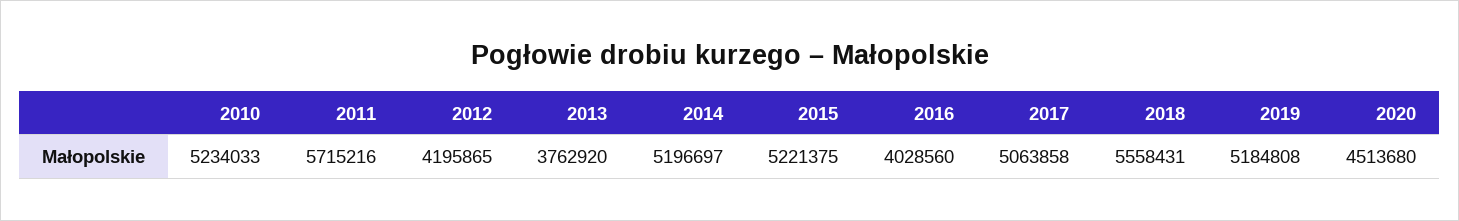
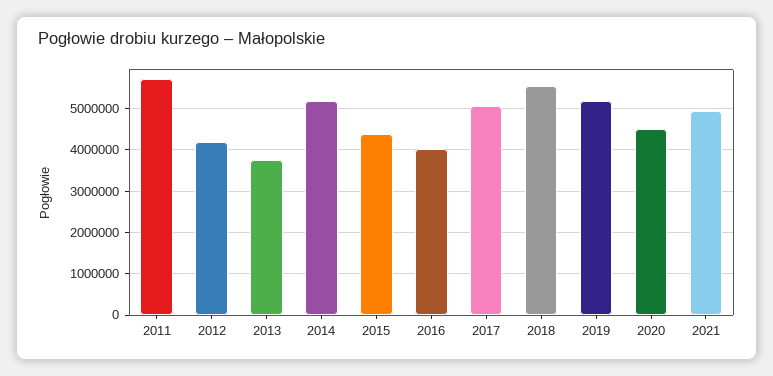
2010: 5234033 -> none
2015: 5221375 -> 4400000
2021: none -> 5000000

